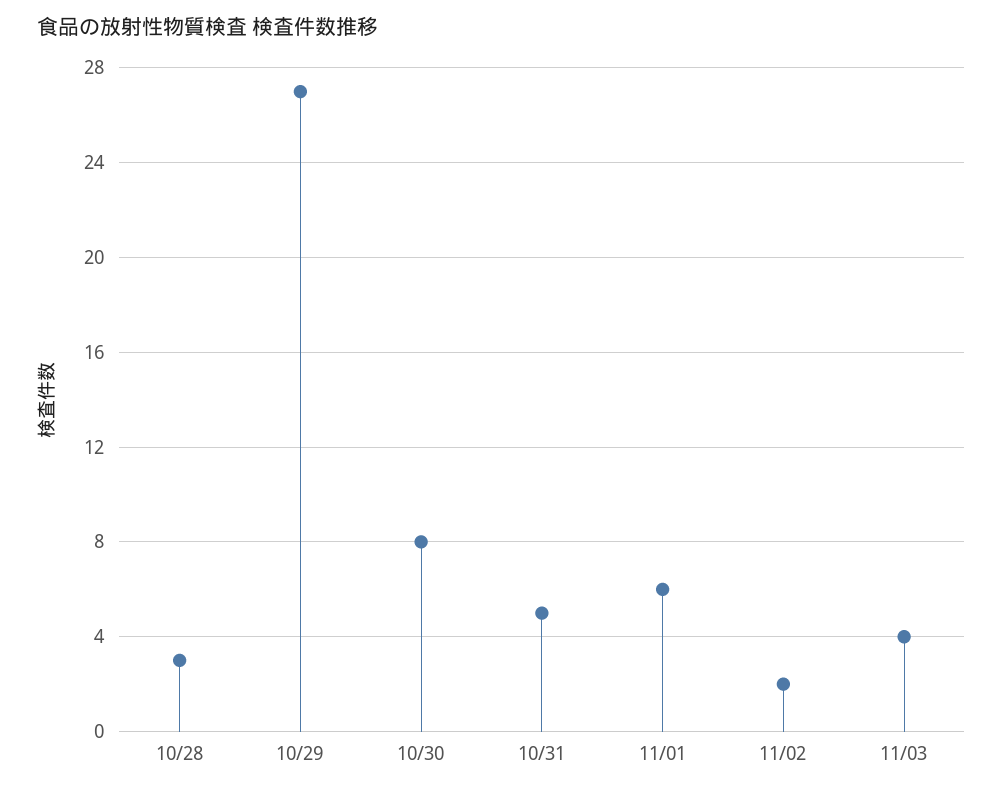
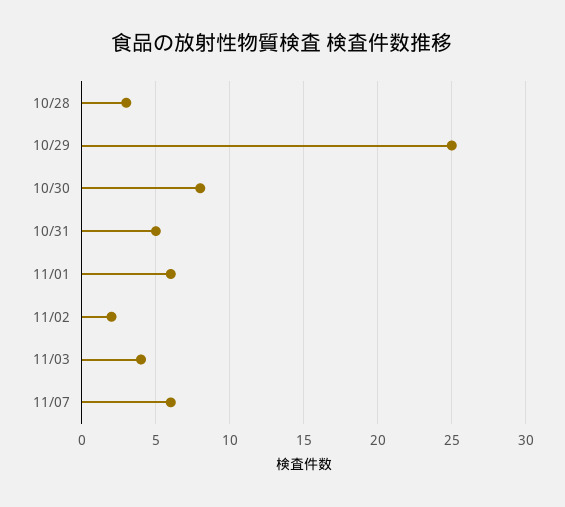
10/29: 27 -> 25
11/07: none -> 6

